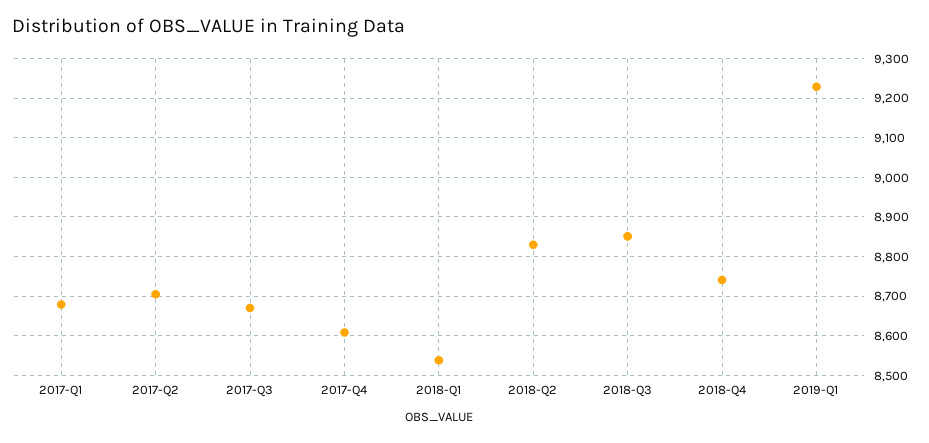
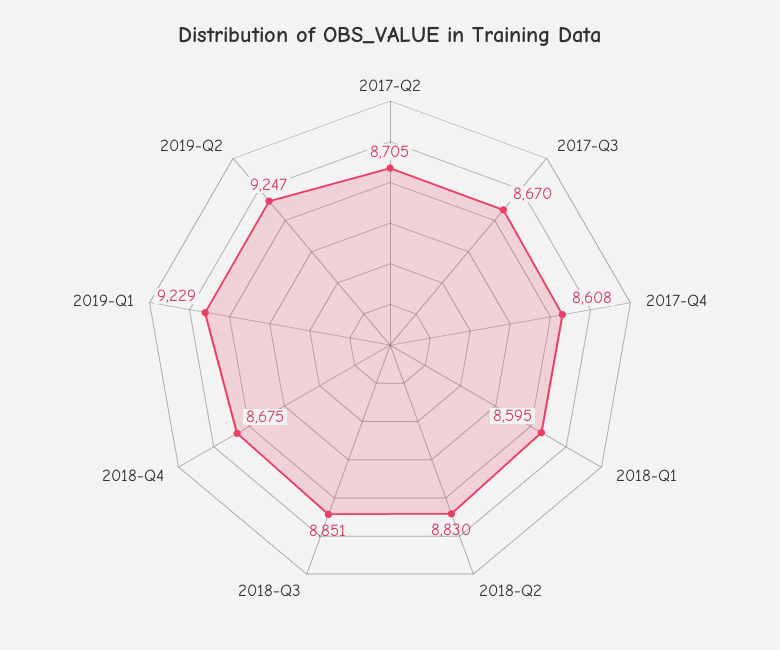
2017-Q1: 8680 -> none
2018-Q1: 8540 -> 8595
2018-Q4: 8740 -> 8675
2019-Q2: none -> 9247

